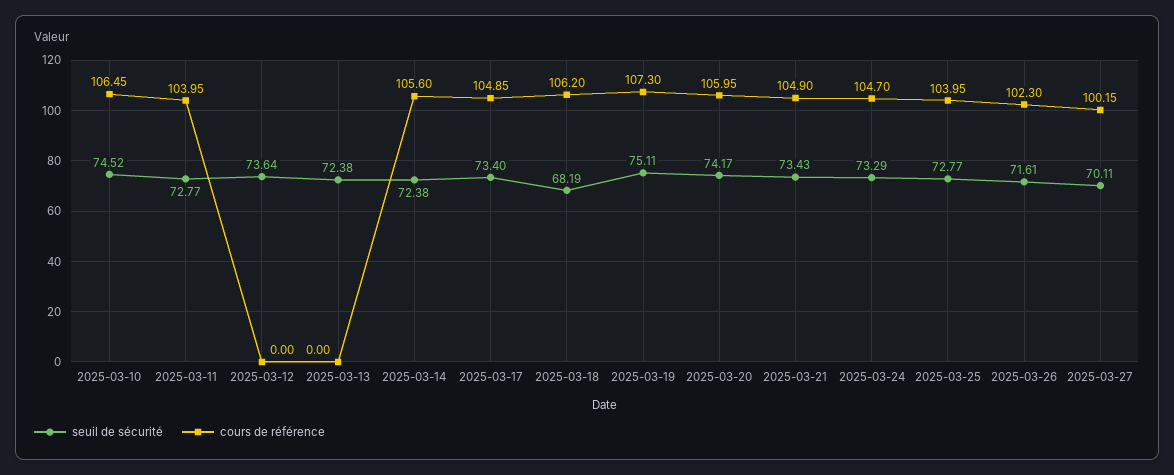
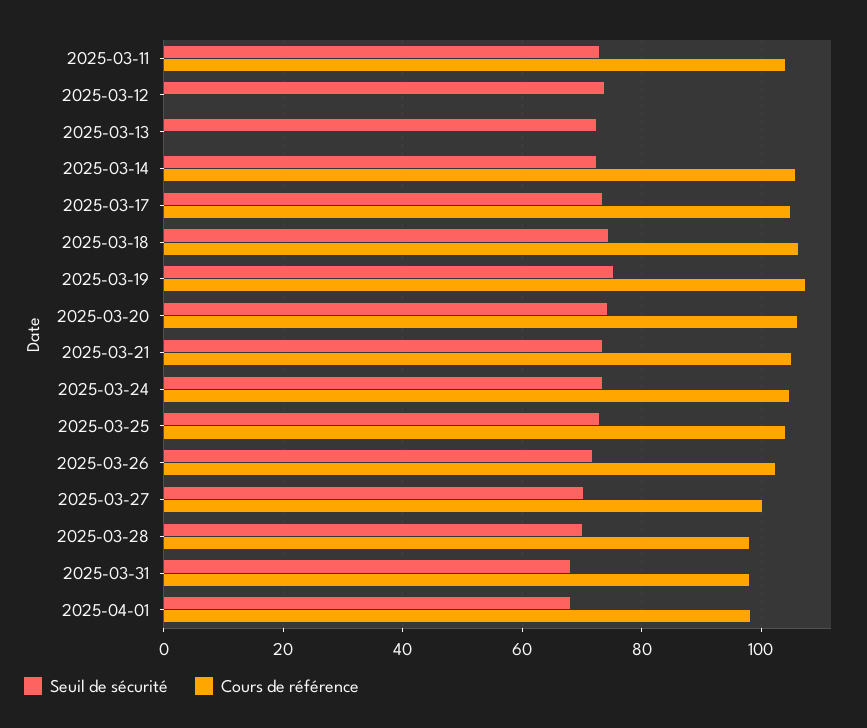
seuil de sécurité, 2025-03-10: 74.52 -> none
cours de référence, 2025-03-10: 106.45 -> none
seuil de sécurité, 2025-03-18: 68.19 -> 74
seuil de sécurité, 2025-03-28: none -> 70
cours de référence, 2025-03-28: none -> 98
seuil de sécurité, 2025-03-31: none -> 68
cours de référence, 2025-03-31: none -> 98
seuil de sécurité, 2025-04-01: none -> 68
cours de référence, 2025-04-01: none -> 98

